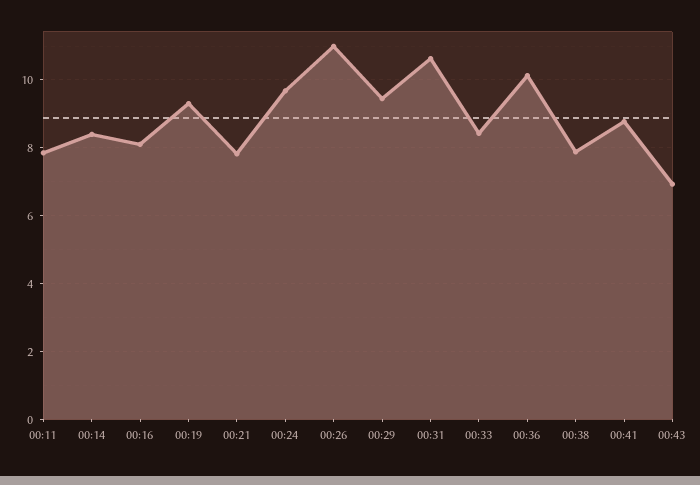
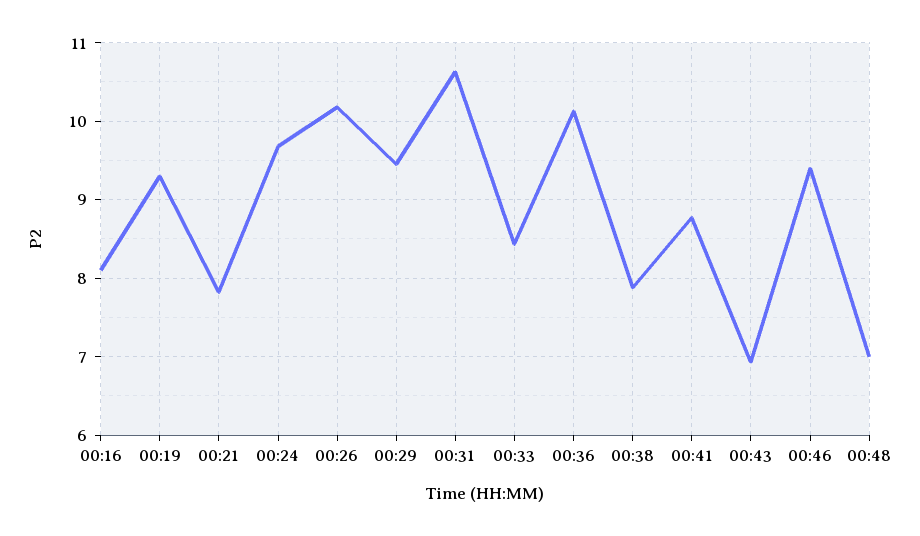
00:11: 7.8 -> none
00:14: 8.4 -> none
00:26: 11 -> 10.2
00:46: none -> 9.4
00:48: none -> 7

